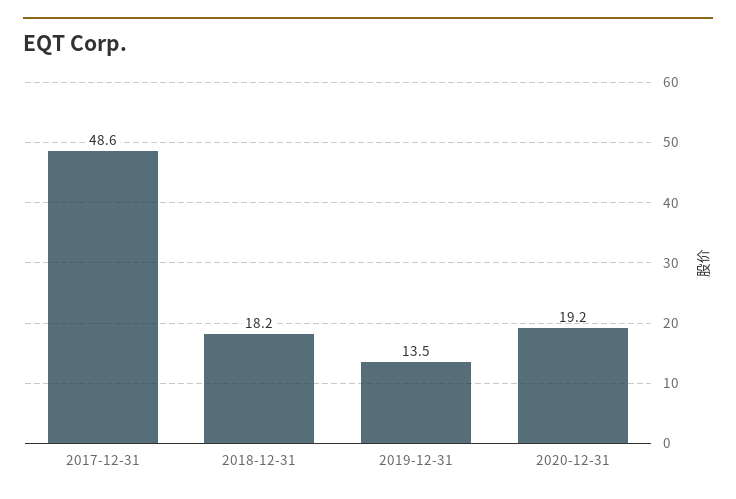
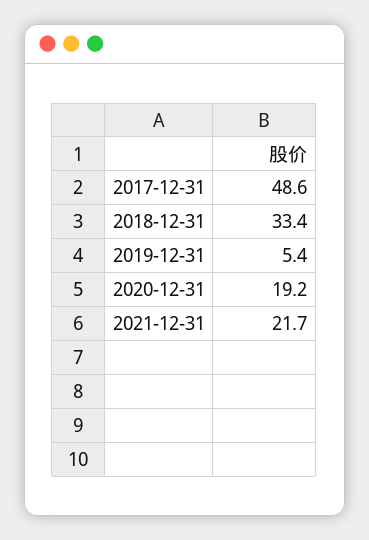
2018-12-31: 18.2 -> 33.4
2019-12-31: 13.5 -> 5.4
2021-12-31: none -> 21.7

